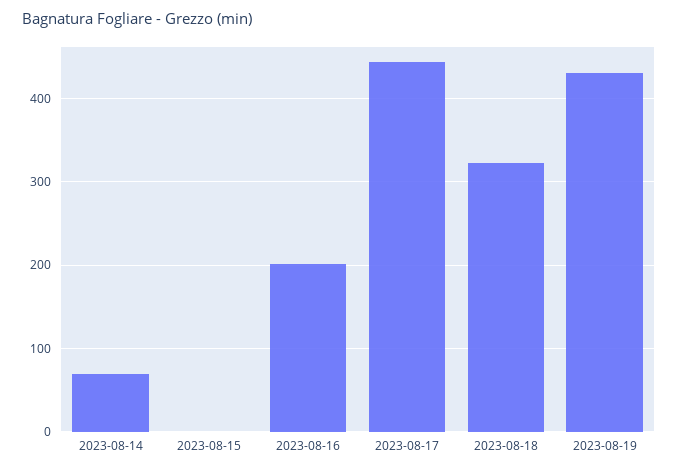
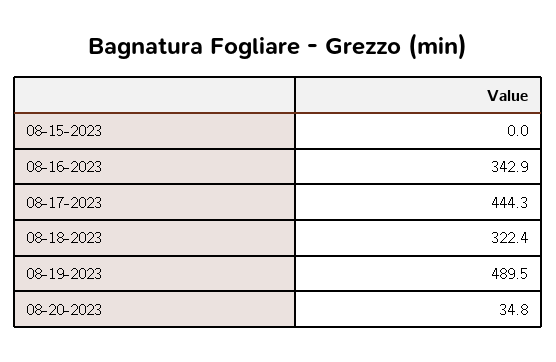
2023-08-14: 70 -> none
2023-08-16: 200 -> 342.9
2023-08-19: 430 -> 489.5
08-20-2023: none -> 34.8

